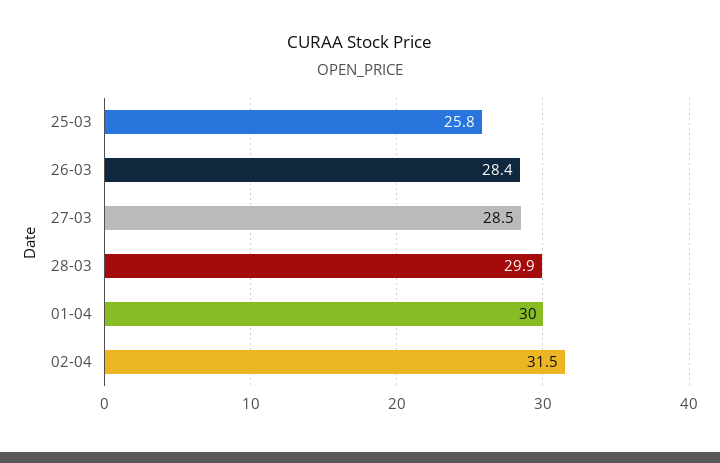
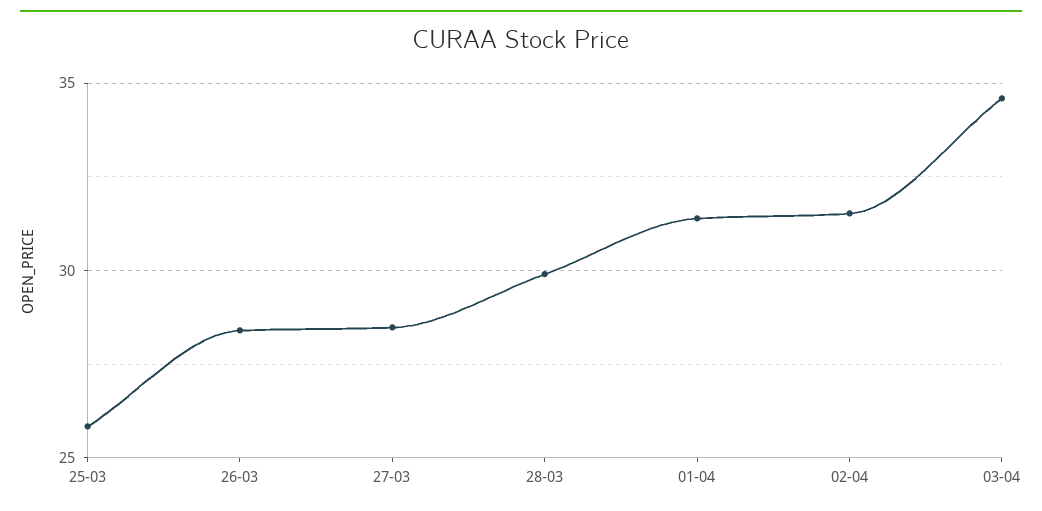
01-04: 30 -> 31.5
03-04: none -> 34.5

